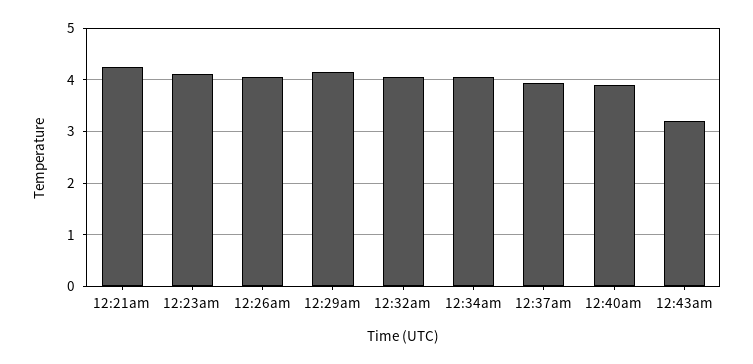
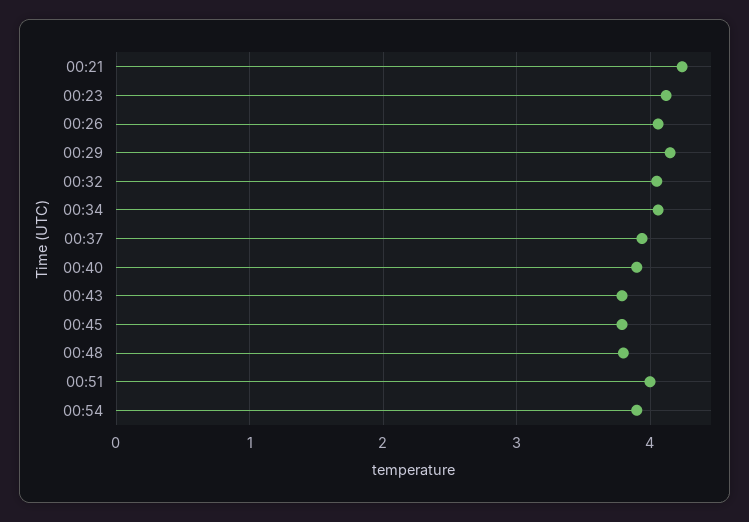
12:43am: 3.2 -> 3.8
00:45: none -> 3.8
00:48: none -> 3.8
00:51: none -> 4
00:54: none -> 3.9

